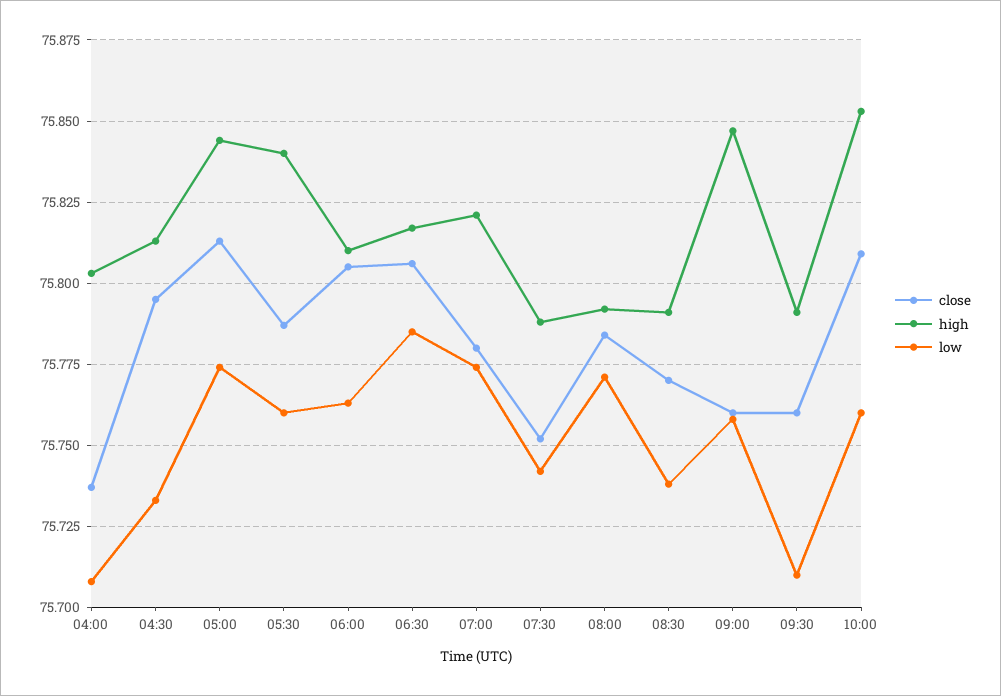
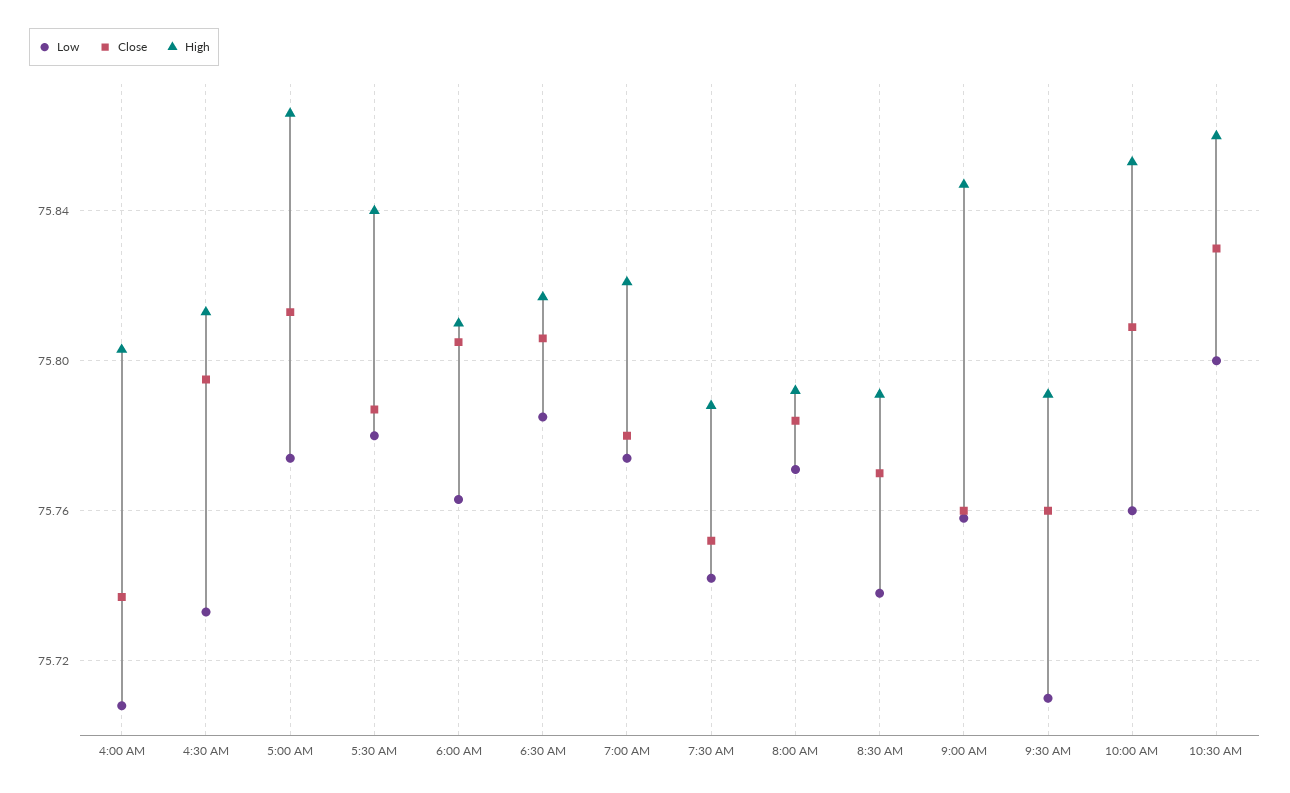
high, 05:00: 75.845 -> 75.865
low, 05:30: 75.76 -> 75.78
low, 10:30 AM: none -> 75.8
close, 10:30 AM: none -> 75.83
high, 10:30 AM: none -> 75.86

